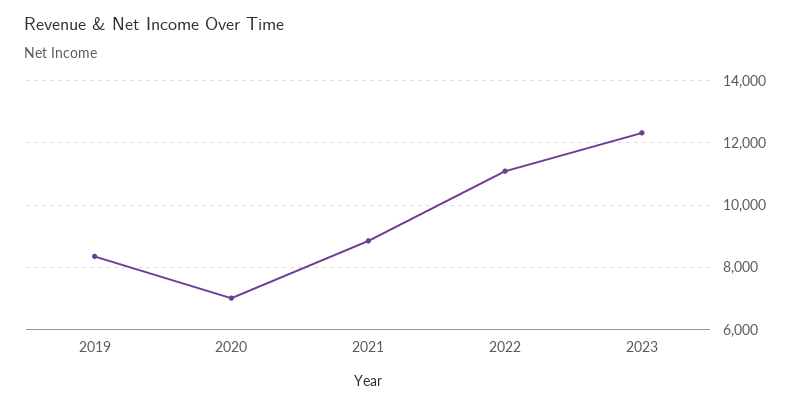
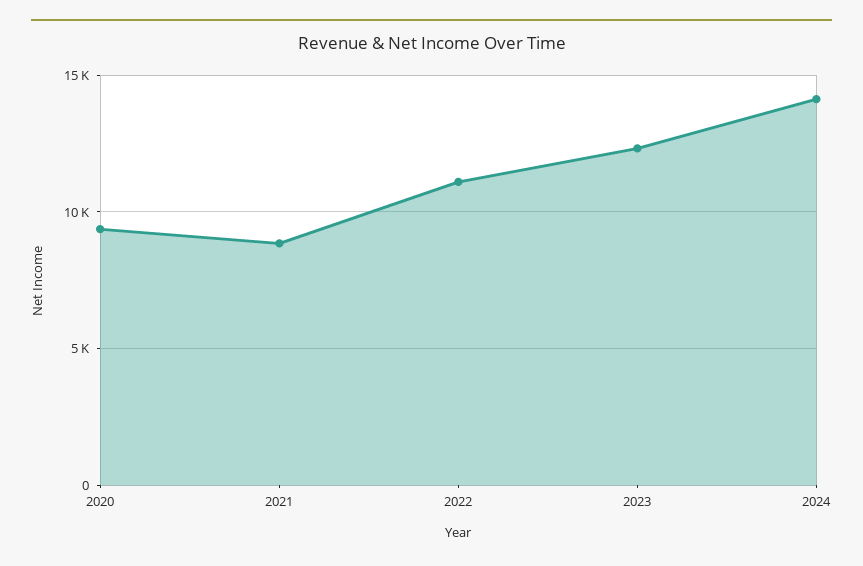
2019: 8400 -> none
2020: 7000 -> 9500
2024: none -> 14000

